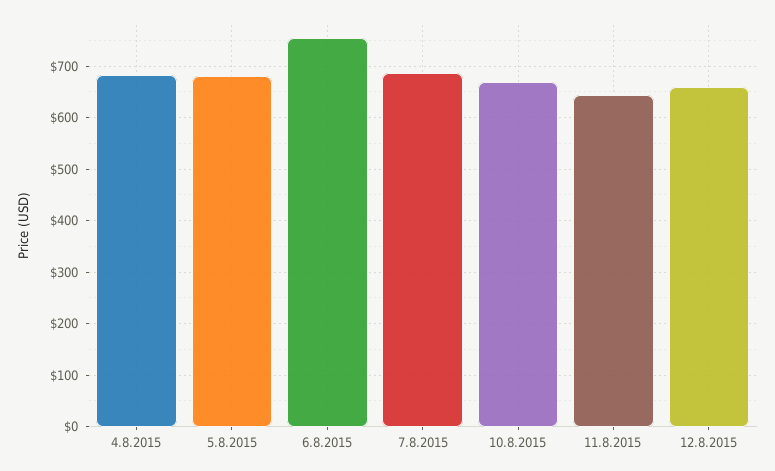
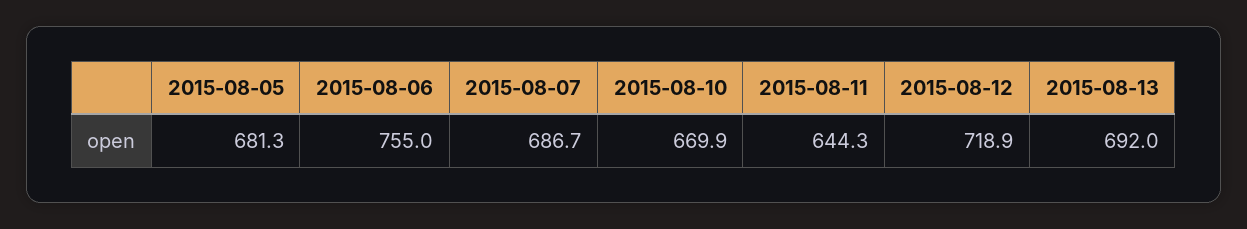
4.8.2015: 680 -> none
12.8.2015: 660 -> 718.9
2015-08-13: none -> 692

